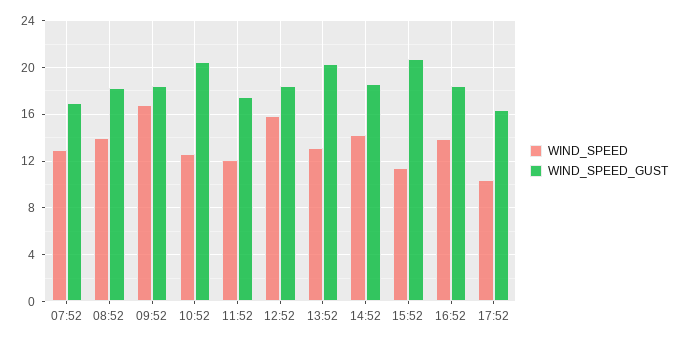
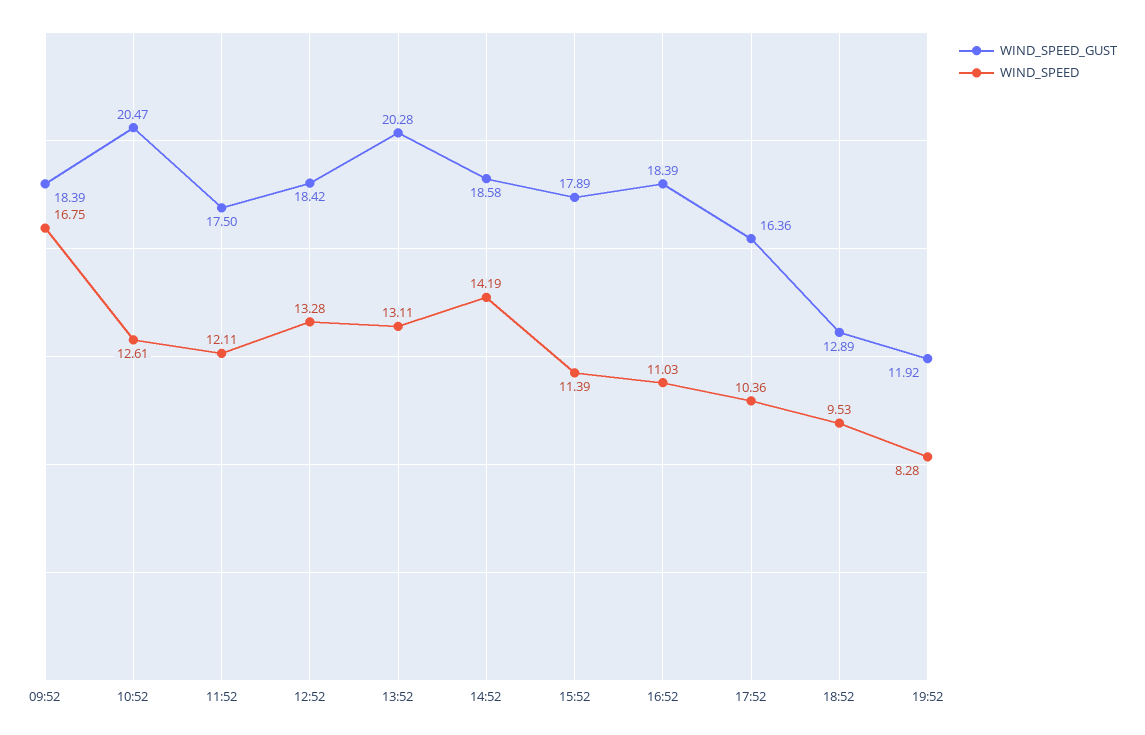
WIND_SPEED, 07:52: 13 -> none
WIND_SPEED_GUST, 07:52: 17 -> none
WIND_SPEED, 08:52: 14 -> none
WIND_SPEED_GUST, 08:52: 18 -> none
WIND_SPEED, 12:52: 16 -> 13.28
WIND_SPEED_GUST, 15:52: 21 -> 17.89
WIND_SPEED, 16:52: 14 -> 11.03
WIND_SPEED_GUST, 18:52: none -> 12.89
WIND_SPEED, 18:52: none -> 9.53
WIND_SPEED_GUST, 19:52: none -> 11.92
WIND_SPEED, 19:52: none -> 8.28

